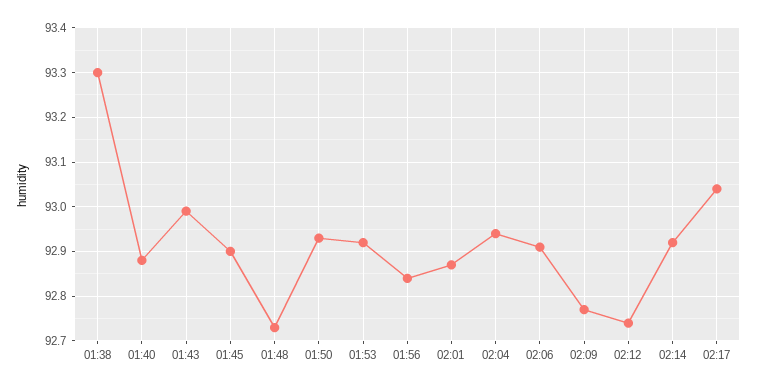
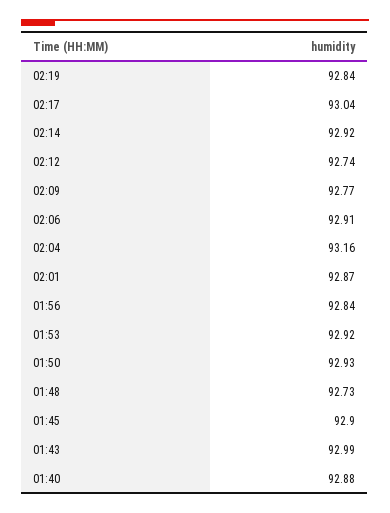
01:38: 93.3 -> none
02:04: 92.95 -> 93.16
02:19: none -> 92.84

